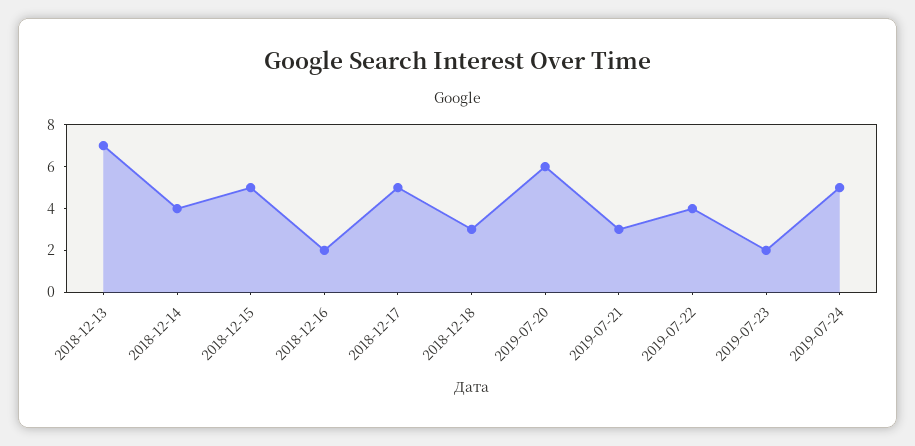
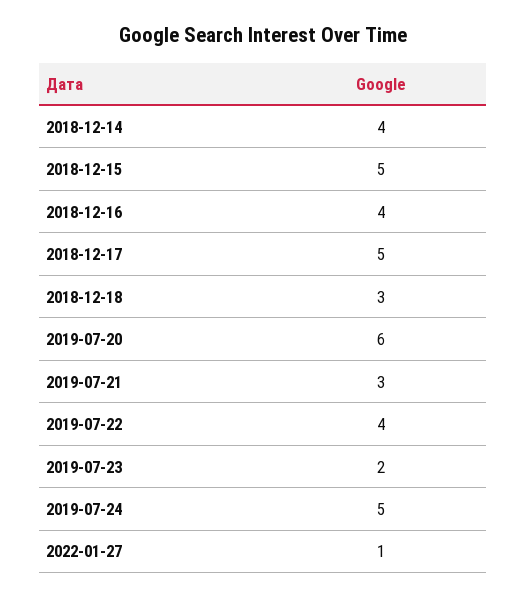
2018-12-13: 7 -> none
2018-12-16: 2 -> 4
2022-01-27: none -> 1

